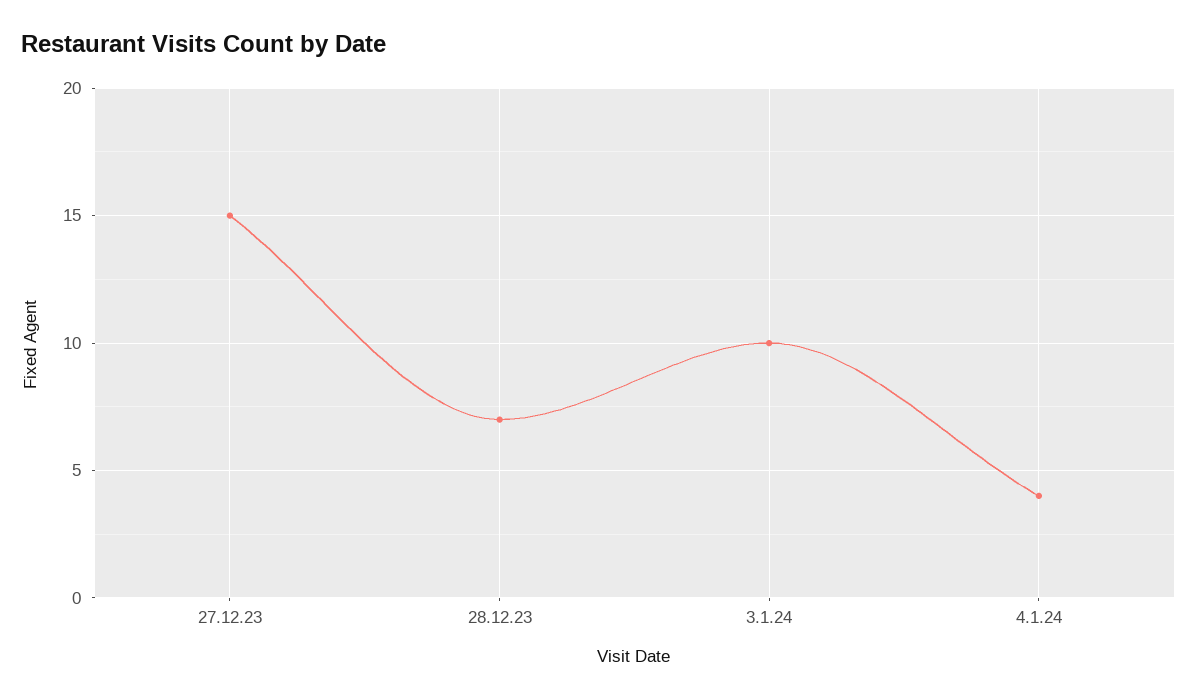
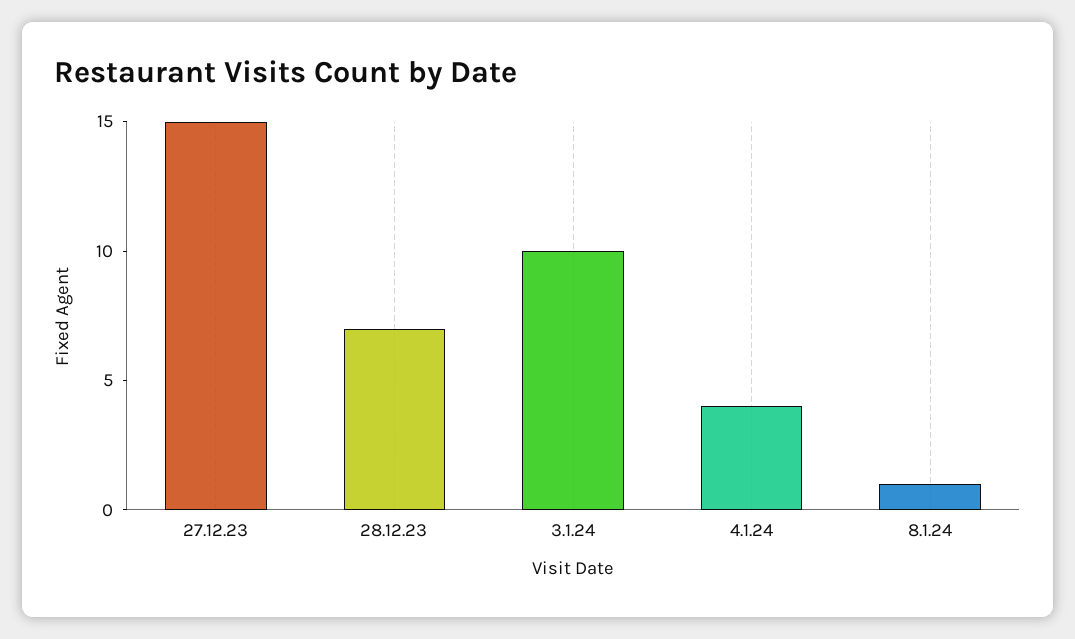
8.1.24: none -> 1

